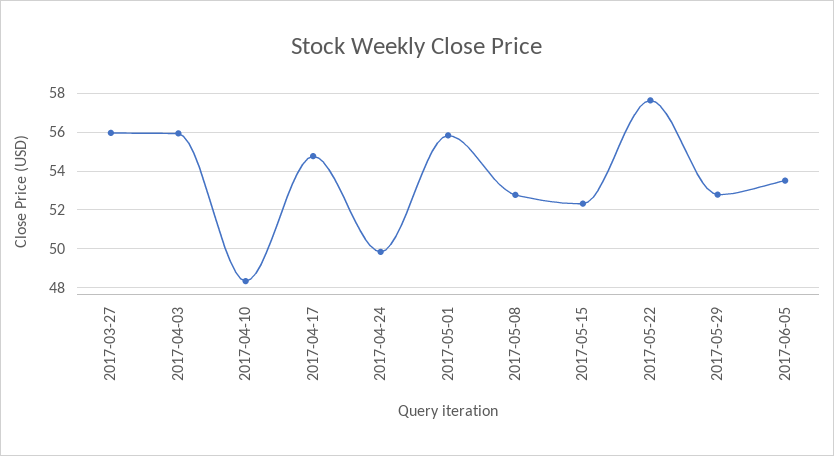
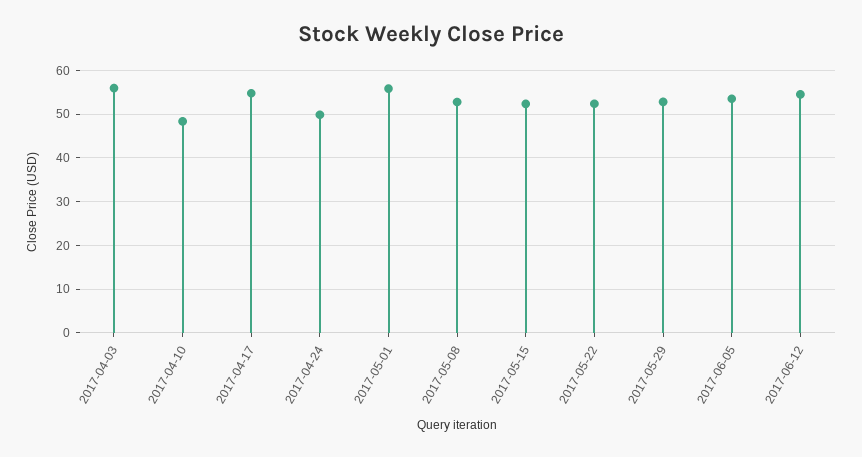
2017-03-27: 56 -> none
2017-05-22: 57.5 -> 52
2017-06-12: none -> 54

